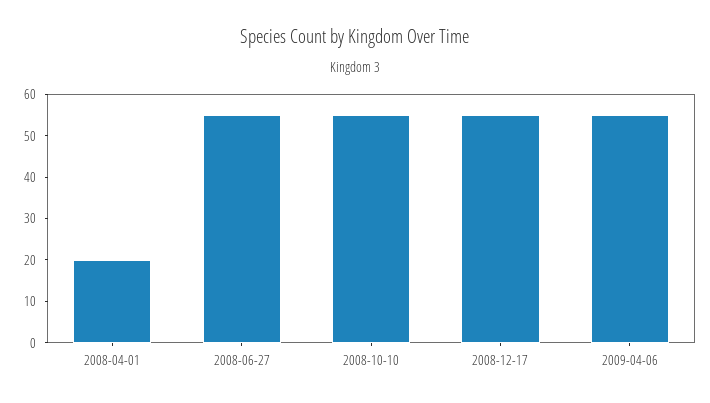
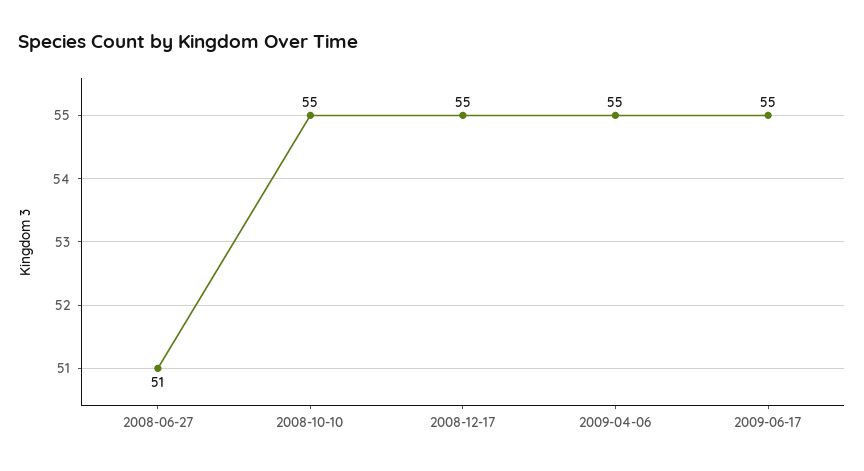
2008-04-01: 20 -> none
2008-06-27: 55 -> 51
2009-06-17: none -> 55

